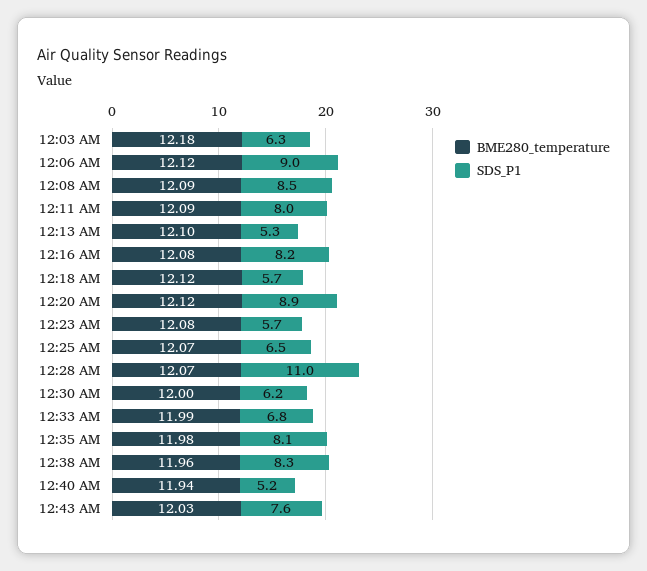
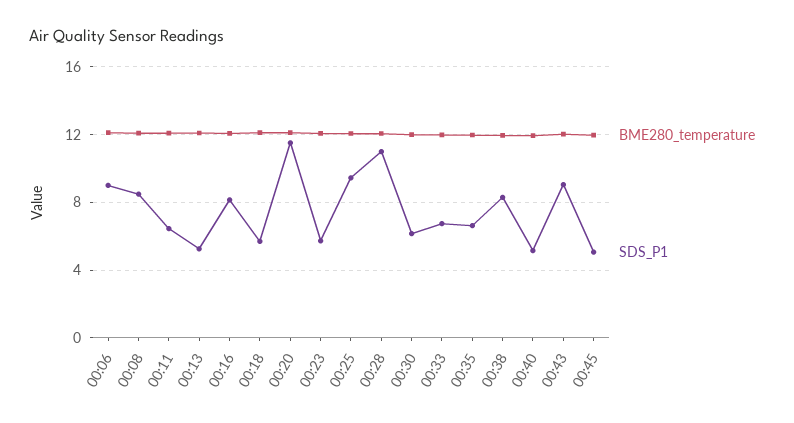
BME280_temperature, 12:03 AM: 12.18 -> none
SDS_P1, 12:03 AM: 6.3 -> none
SDS_P1, 12:11 AM: 8 -> 6.5
SDS_P1, 12:20 AM: 8.9 -> 11.5
SDS_P1, 12:25 AM: 6.5 -> 9.5
SDS_P1, 12:35 AM: 8.1 -> 6.5
SDS_P1, 12:43 AM: 7.6 -> 9
BME280_temperature, 00:45: none -> 12
SDS_P1, 00:45: none -> 5

